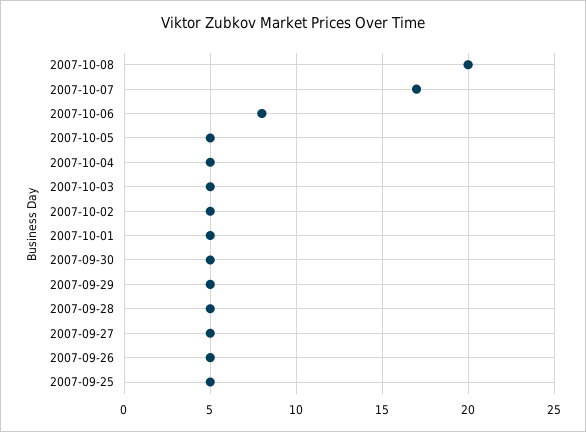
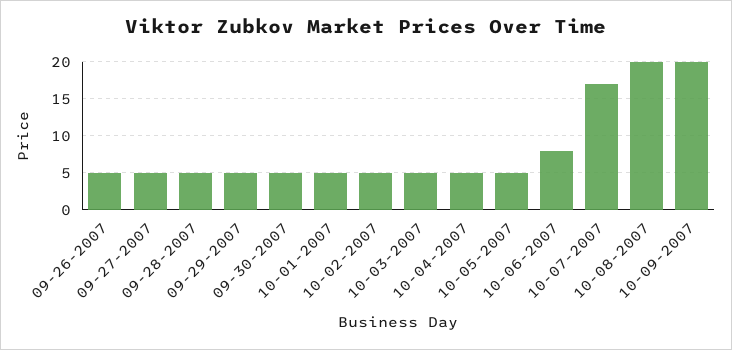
2007-09-25: 5 -> none
10-09-2007: none -> 20

